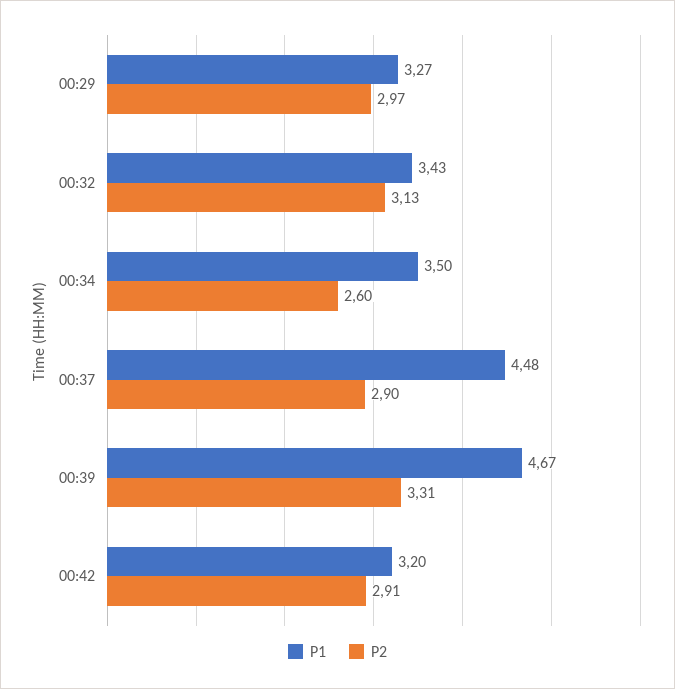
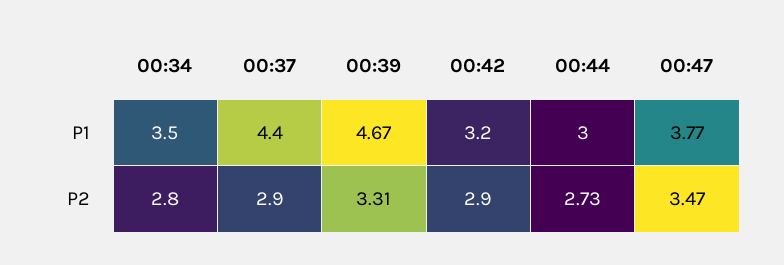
P1, 00:29: 3.27 -> none
P2, 00:29: 2.97 -> none
P1, 00:32: 3.43 -> none
P2, 00:32: 3.13 -> none
P2, 00:34: 2.6 -> 2.8
P1, 00:37: 4.48 -> 4.4
P2, 00:42: 2.91 -> 2.9
P1, 00:44: none -> 3
P1, 00:47: none -> 3.77
P2, 00:44: none -> 2.73
P2, 00:47: none -> 3.47

